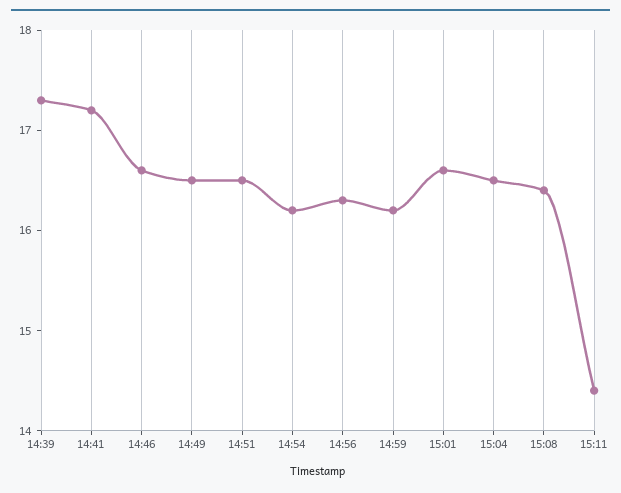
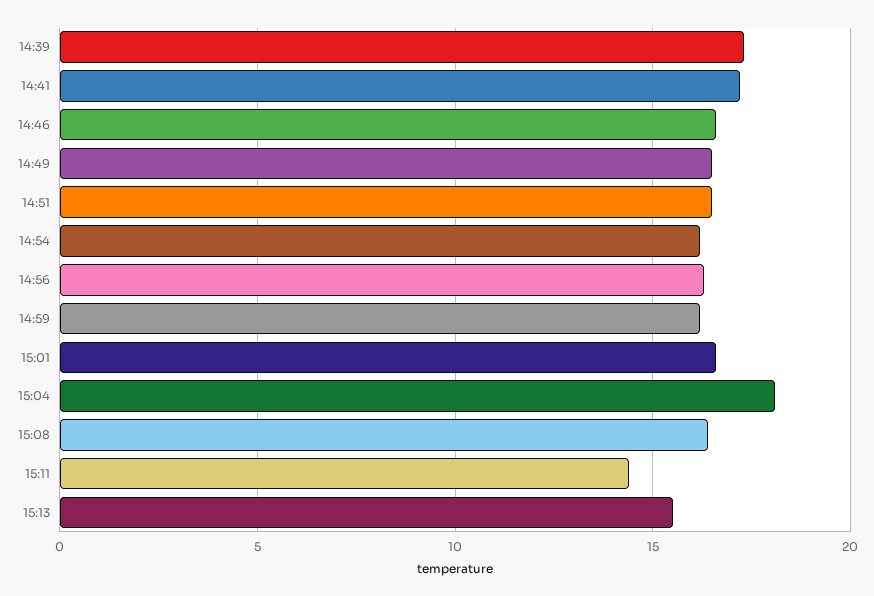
15:04: 16.5 -> 18
15:13: none -> 15.5

